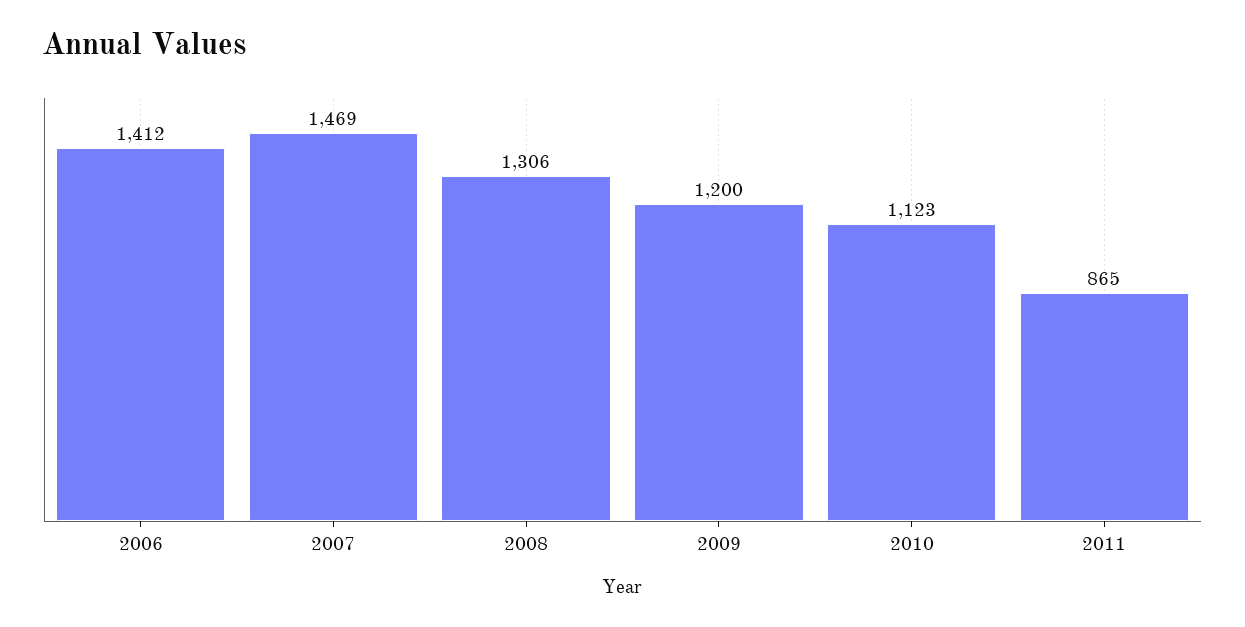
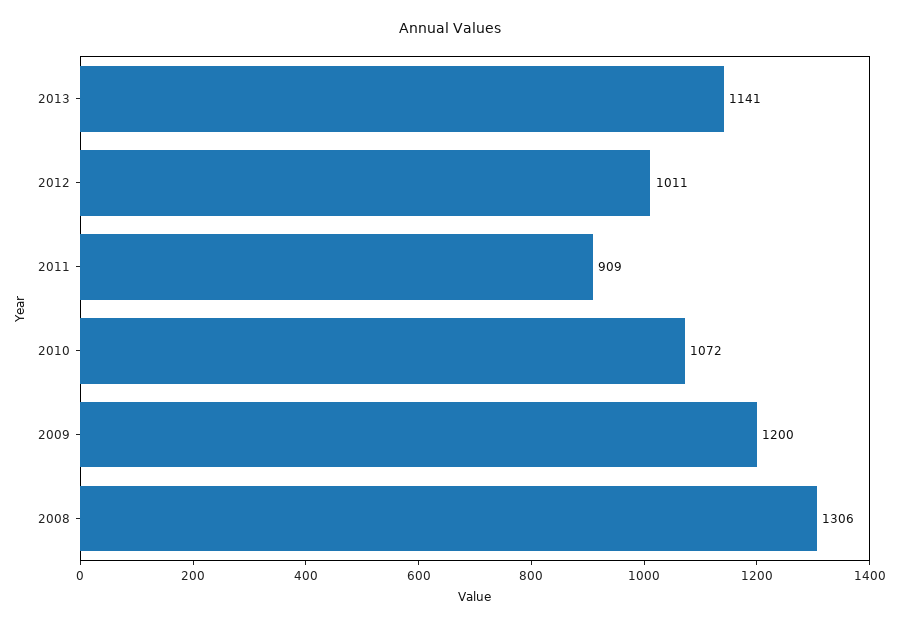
2006: 1412 -> none
2007: 1469 -> none
2010: 1123 -> 1072
2011: 865 -> 909
2013: none -> 1141
2012: none -> 1011

